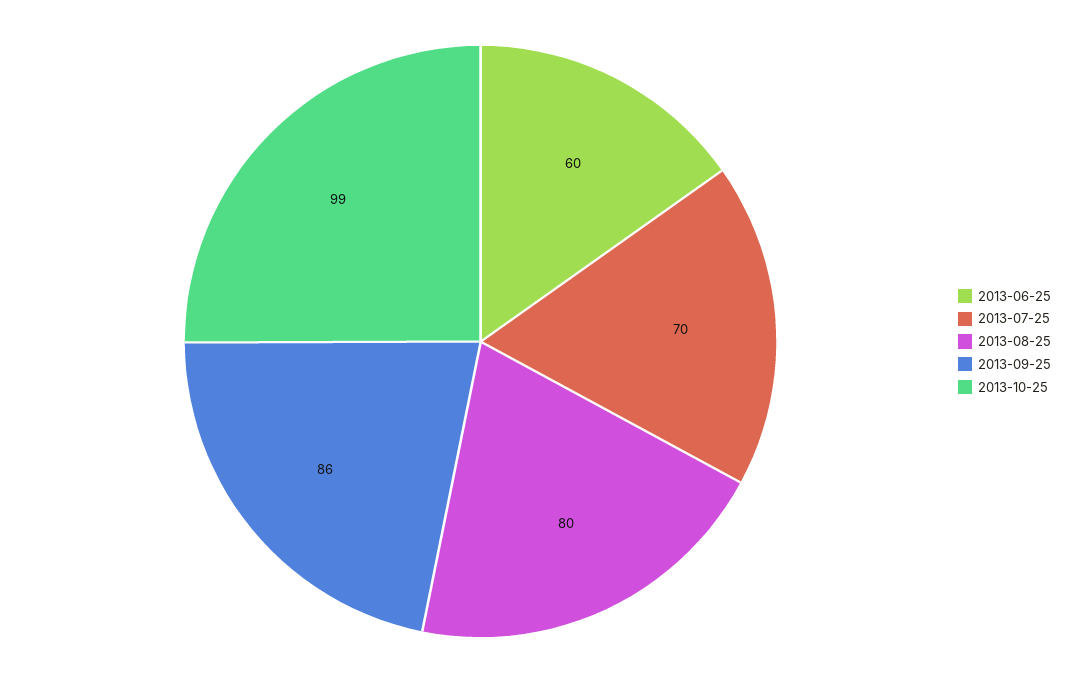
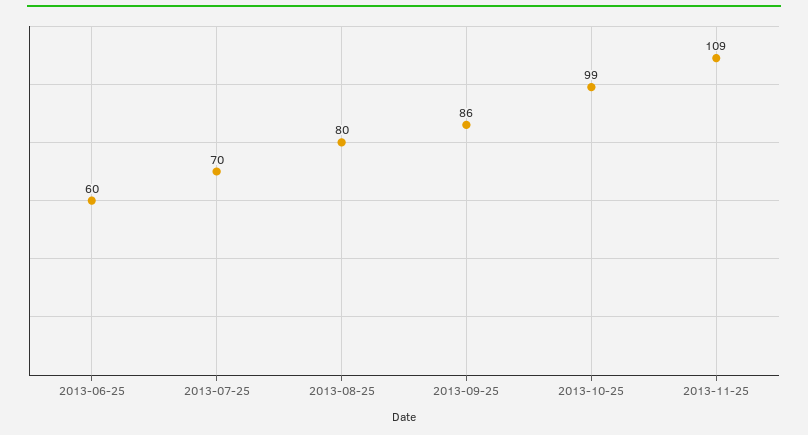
2013-11-25: none -> 109

